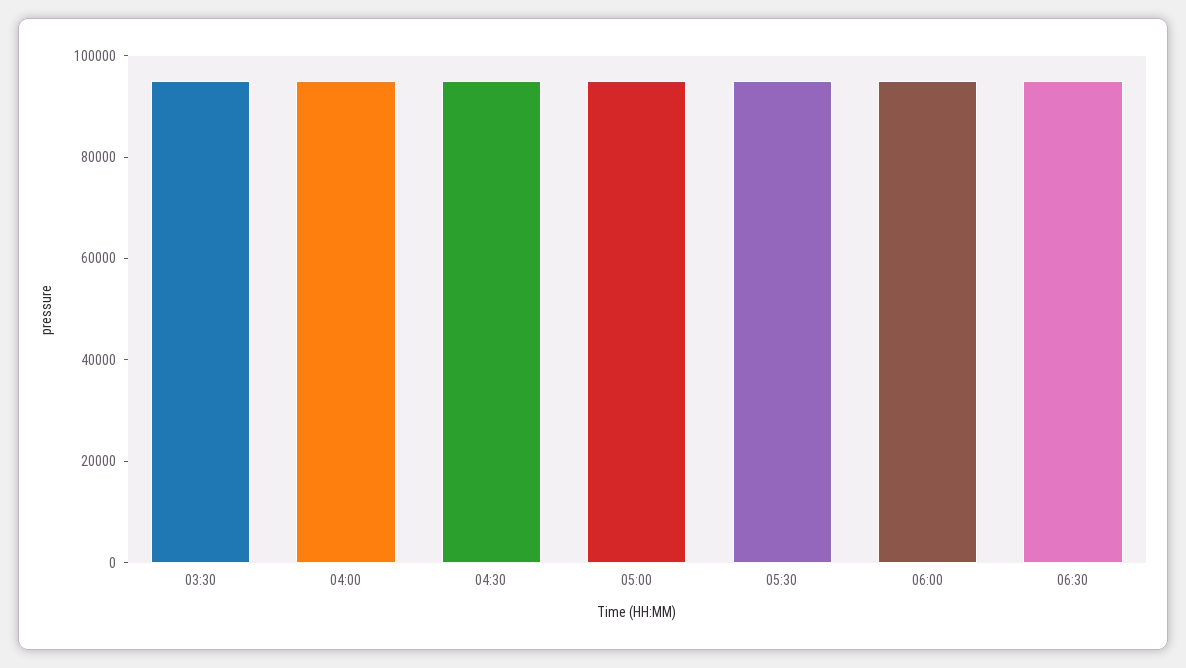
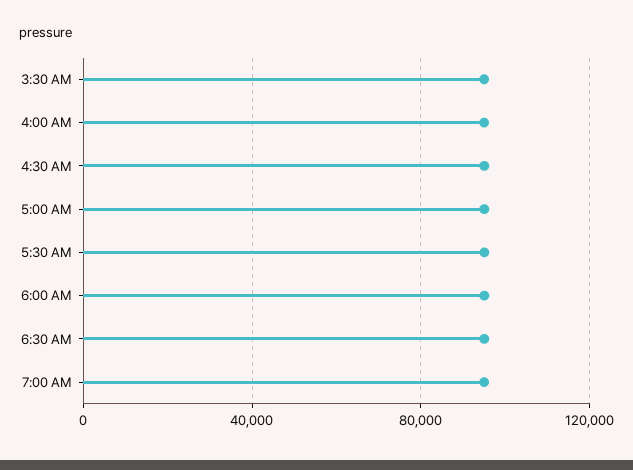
7:00 AM: none -> 95000

